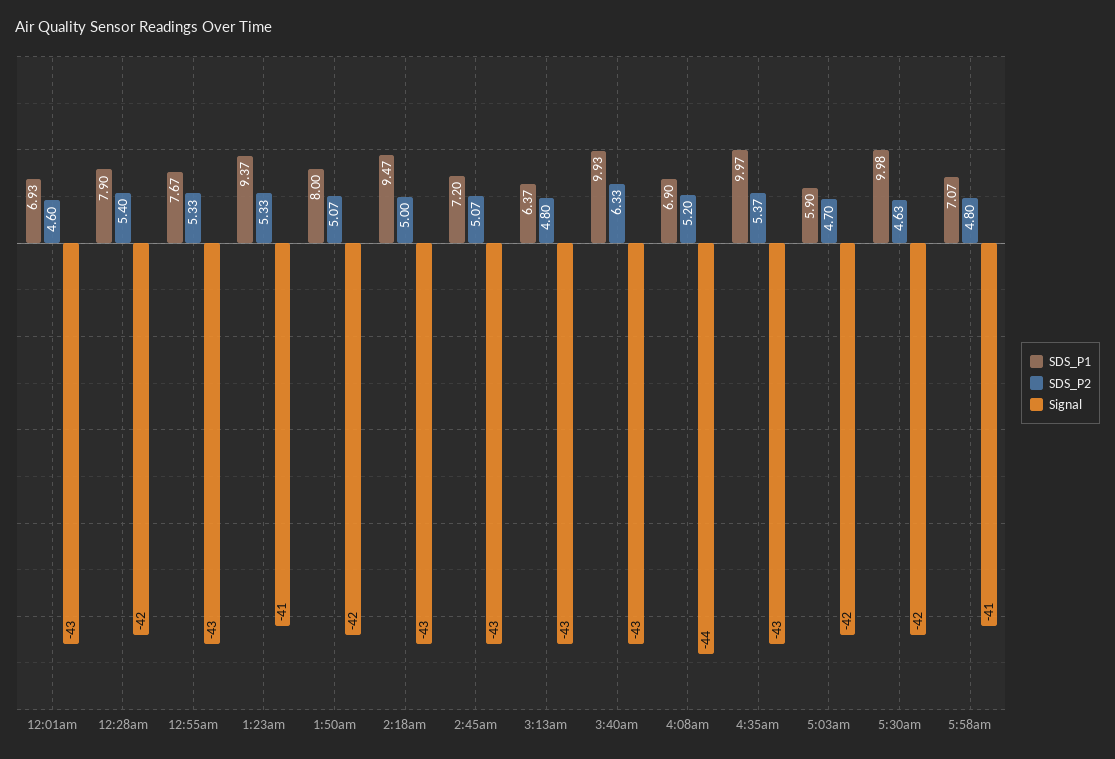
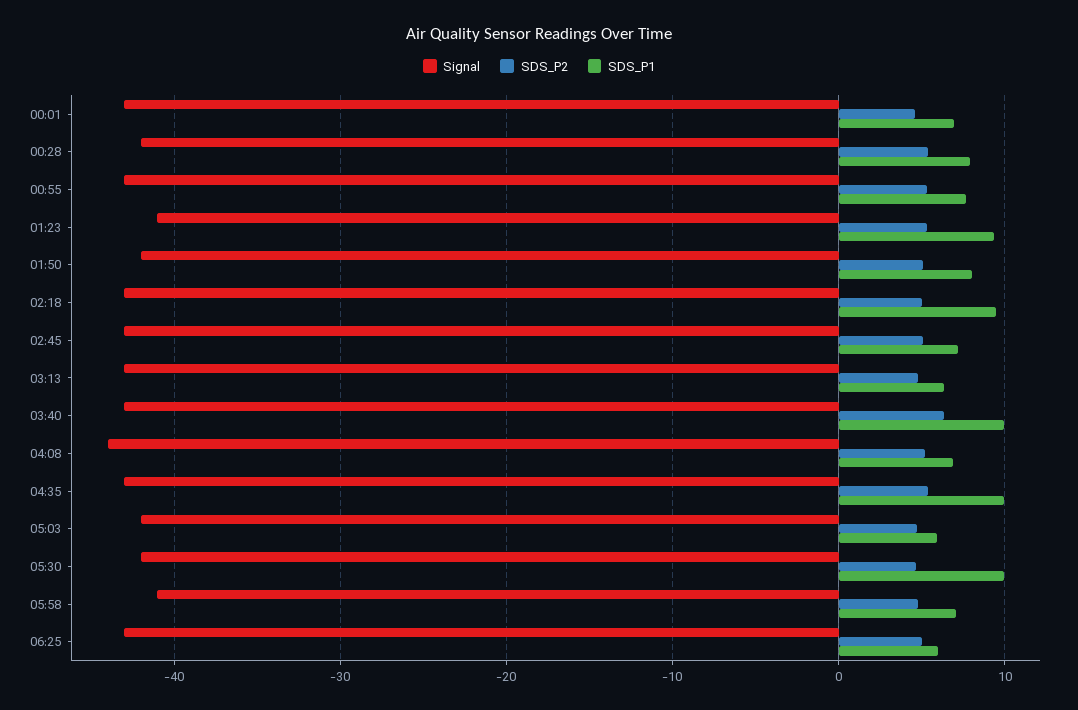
Signal, 06:25: none -> -43
SDS_P2, 06:25: none -> 5
SDS_P1, 06:25: none -> 6

